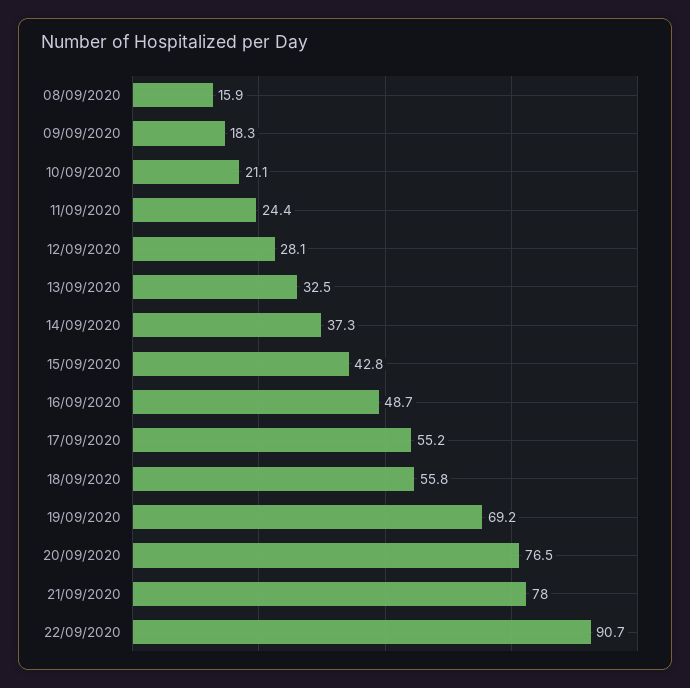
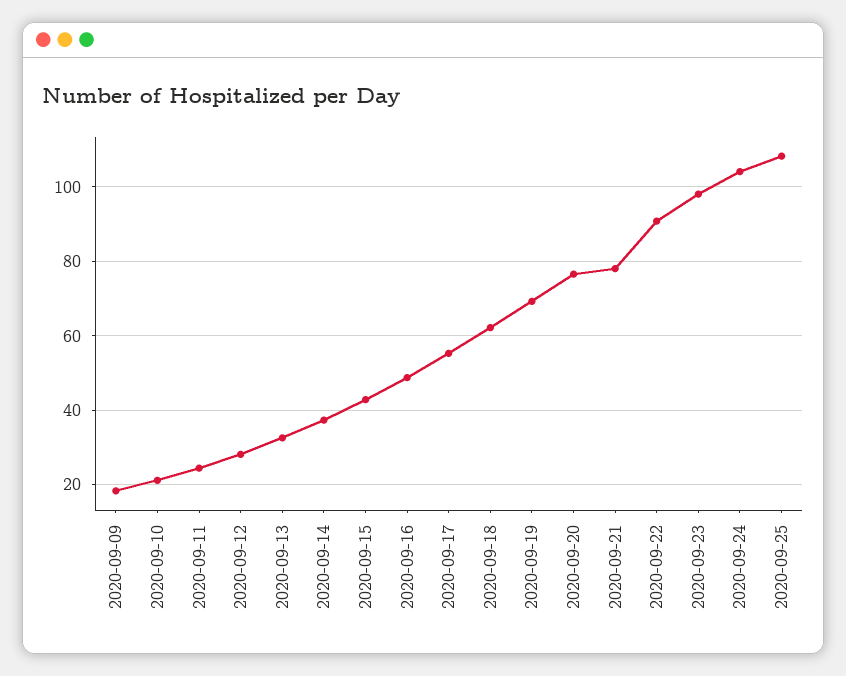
08/09/2020: 15.9 -> none
18/09/2020: 55.8 -> 62
2020-09-23: none -> 98
2020-09-24: none -> 104
2020-09-25: none -> 108

